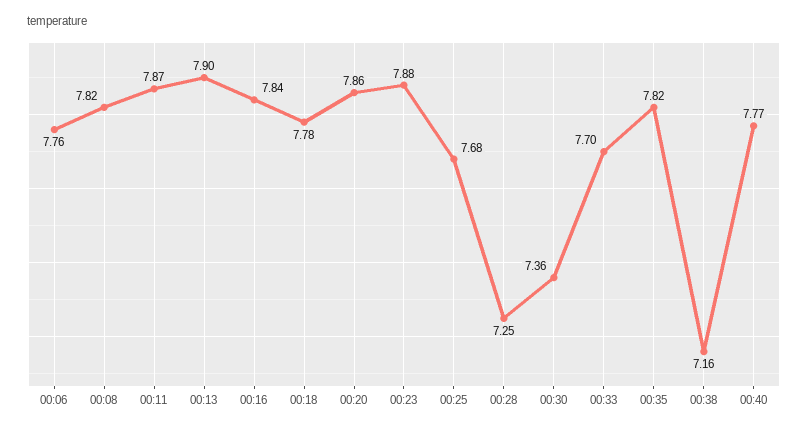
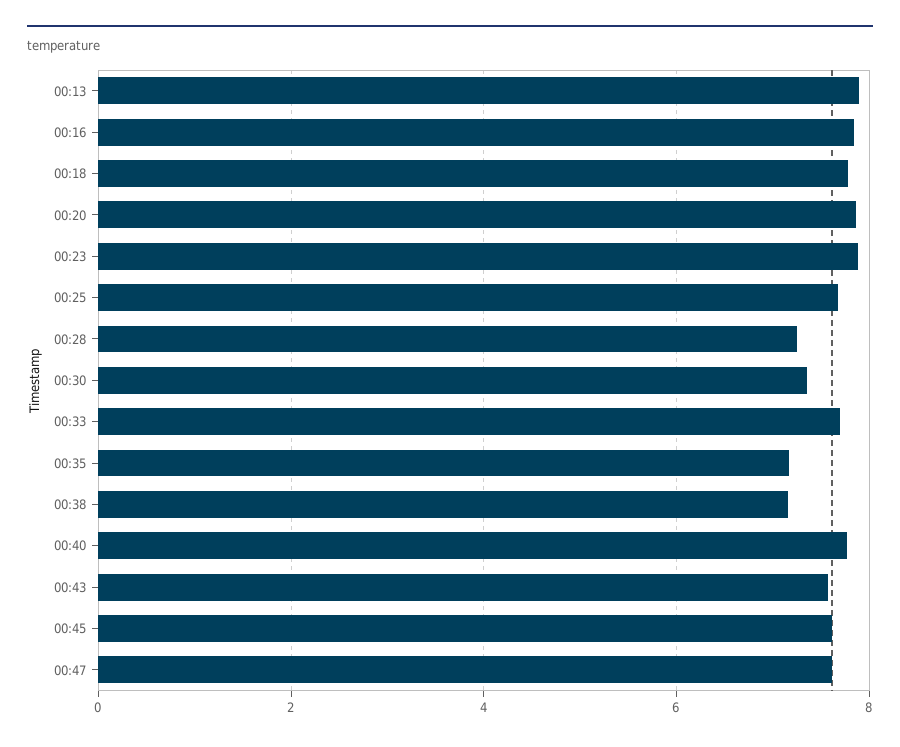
00:06: 7.76 -> none
00:08: 7.82 -> none
00:11: 7.87 -> none
00:35: 7.82 -> 7.2
00:43: none -> 7.6
00:45: none -> 7.6
00:47: none -> 7.6

